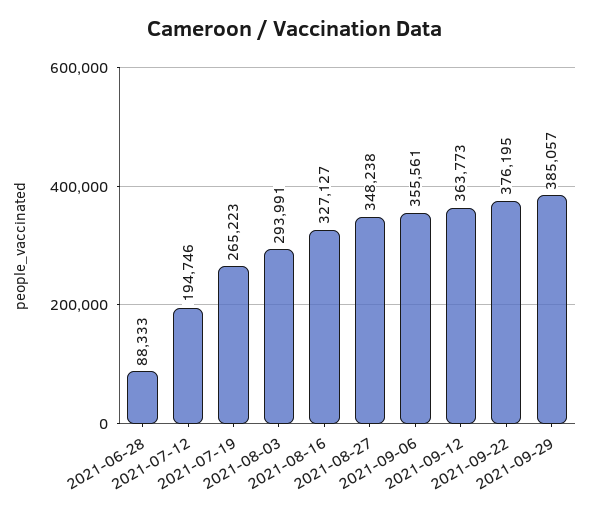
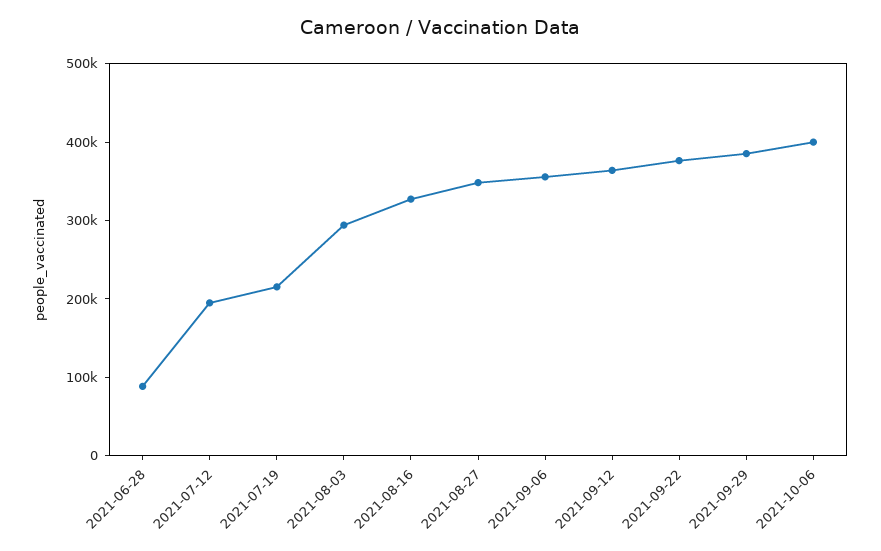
2021-07-19: 265223 -> 220000
2021-10-06: none -> 400000

